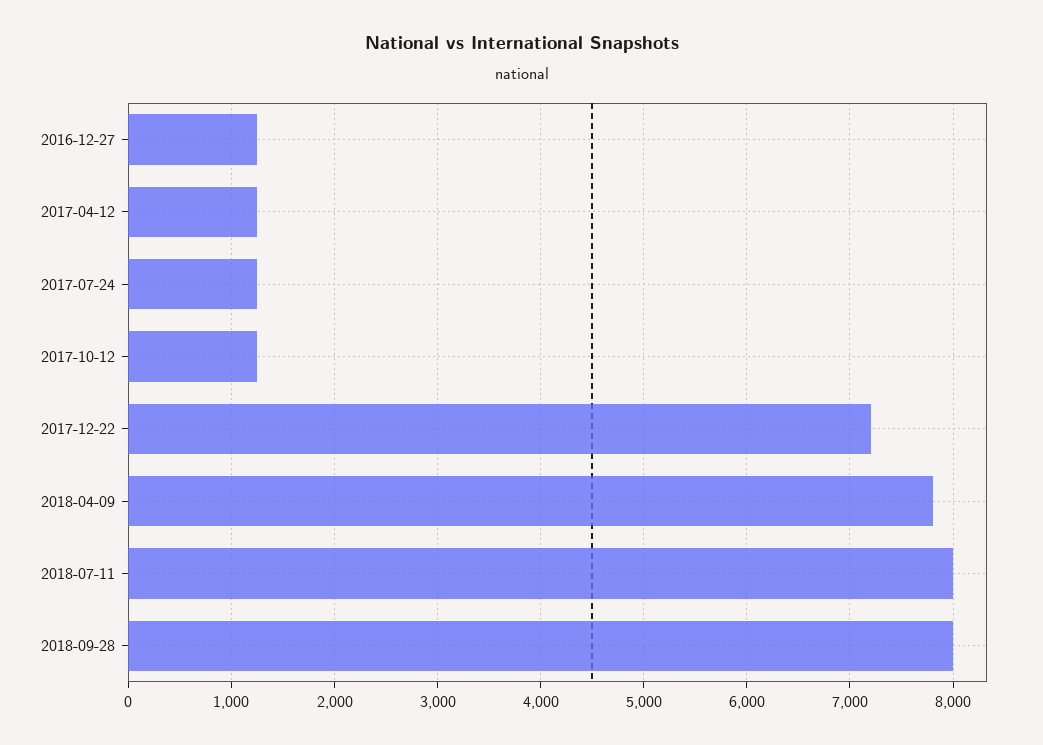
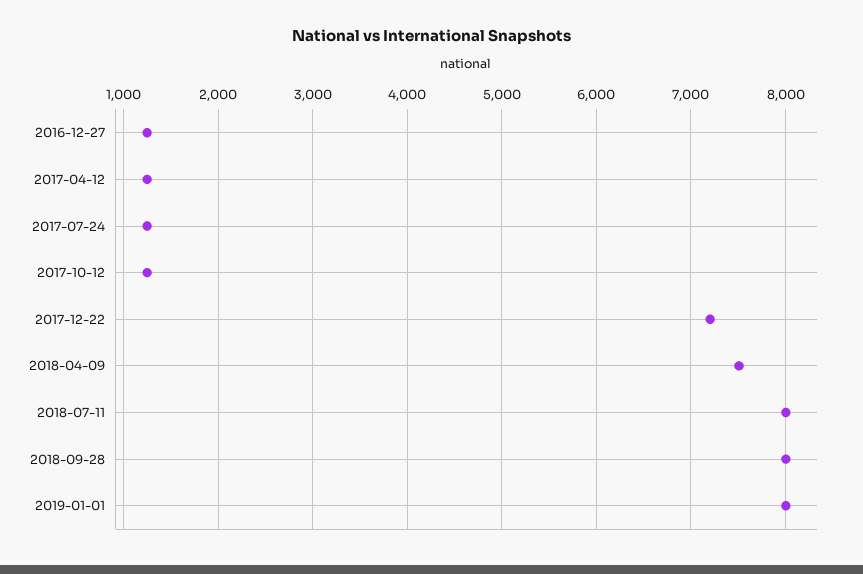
2018-04-09: 7800 -> 7500
2019-01-01: none -> 8000

